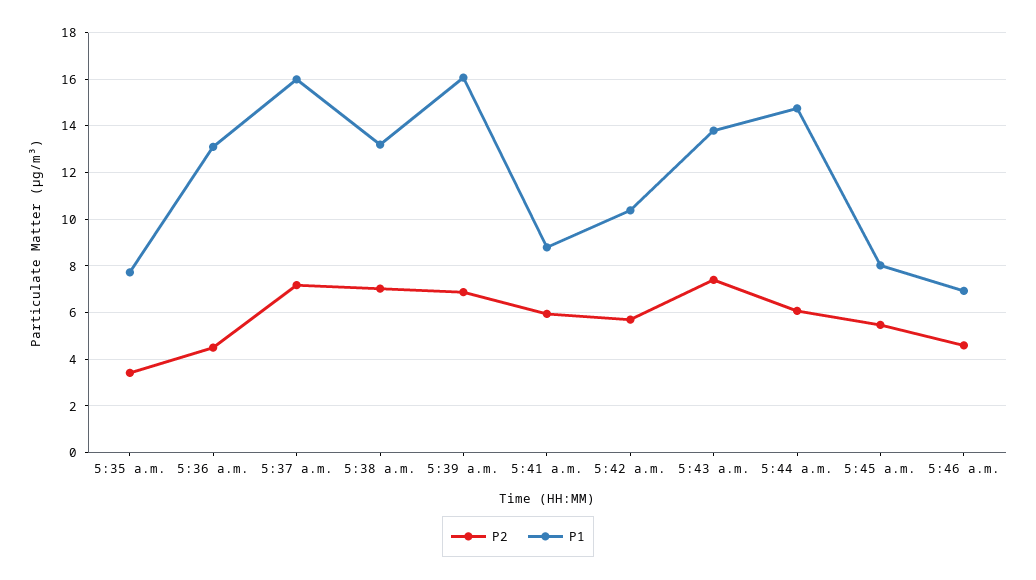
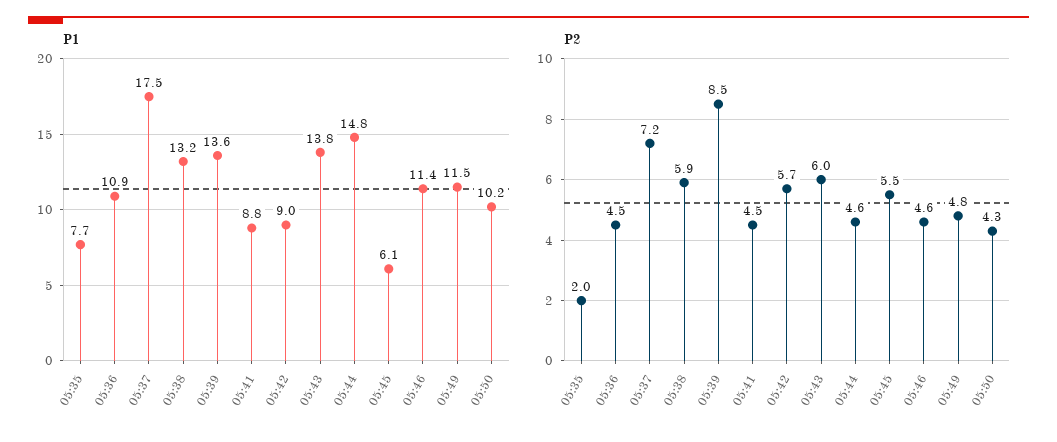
P2, 5:35 a.m.: 3.5 -> 2
P1, 5:36 a.m.: 13 -> 10.9
P1, 5:37 a.m.: 16 -> 17.5
P2, 5:38 a.m.: 7 -> 5.9
P2, 5:39 a.m.: 7 -> 8.5
P1, 5:39 a.m.: 16 -> 13.6
P2, 5:41 a.m.: 6 -> 4.5
P1, 5:42 a.m.: 10.5 -> 9
P2, 5:43 a.m.: 7.5 -> 6
P2, 5:44 a.m.: 6 -> 4.6
P1, 5:45 a.m.: 8 -> 6.1
P1, 5:46 a.m.: 7 -> 11.4
P1, 05:49: none -> 11.5
P1, 05:50: none -> 10.2
P2, 05:49: none -> 4.8
P2, 05:50: none -> 4.3

